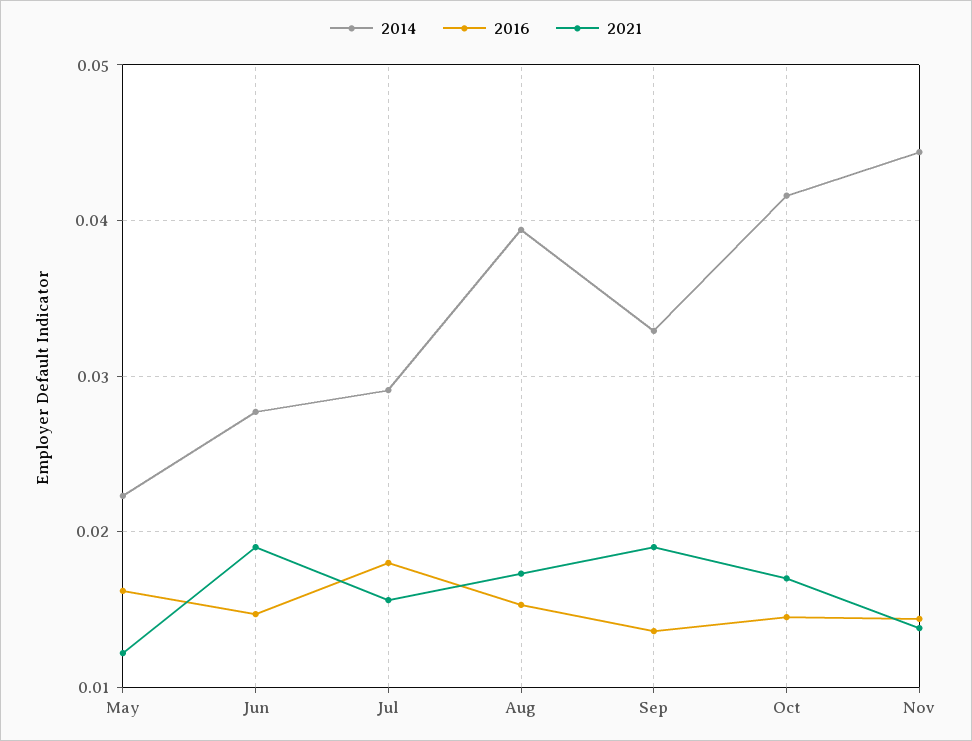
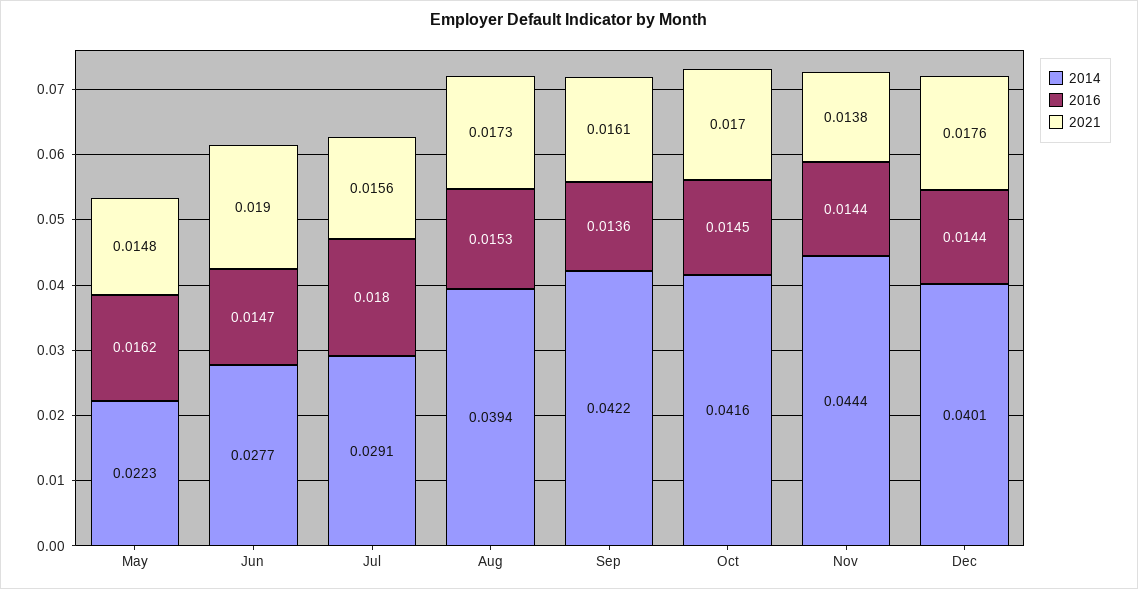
2021, May: 0.012 -> 0.0148
2014, Sep: 0.033 -> 0.0422
2021, Sep: 0.019 -> 0.0161
2014, Dec: none -> 0.0401
2016, Dec: none -> 0.0144
2021, Dec: none -> 0.0176

